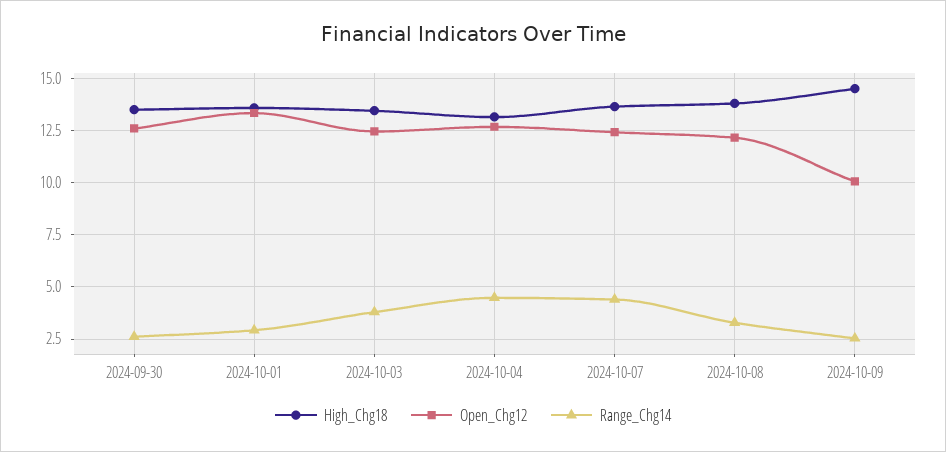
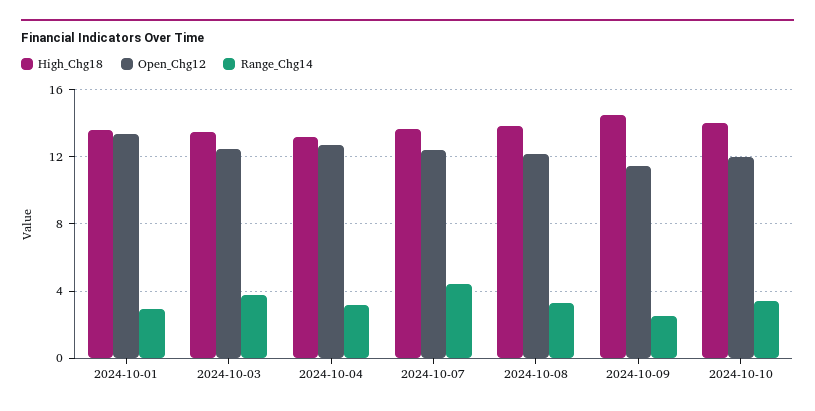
High_Chg18, 2024-09-30: 13.5 -> none
Open_Chg12, 2024-09-30: 12.5 -> none
Range_Chg14, 2024-09-30: 2.5 -> none
Range_Chg14, 2024-10-04: 4.5 -> 3
Open_Chg12, 2024-10-09: 10 -> 11.5
High_Chg18, 2024-10-10: none -> 14
Open_Chg12, 2024-10-10: none -> 12
Range_Chg14, 2024-10-10: none -> 3.5

